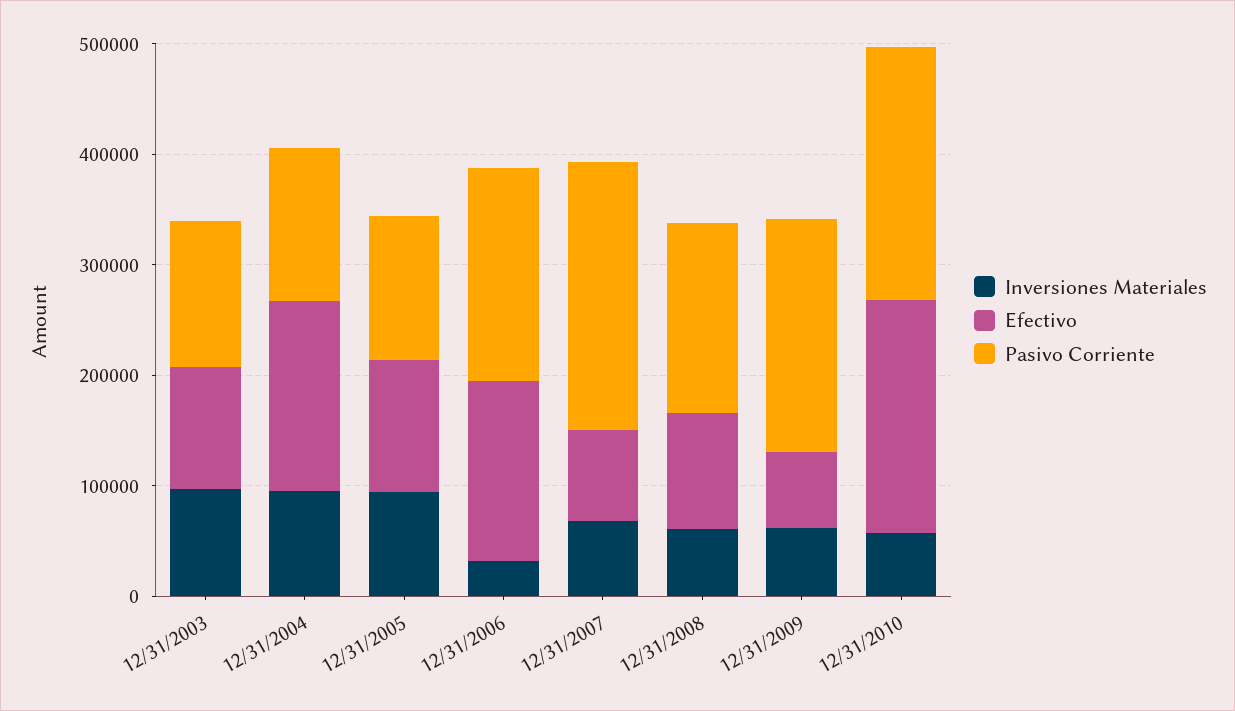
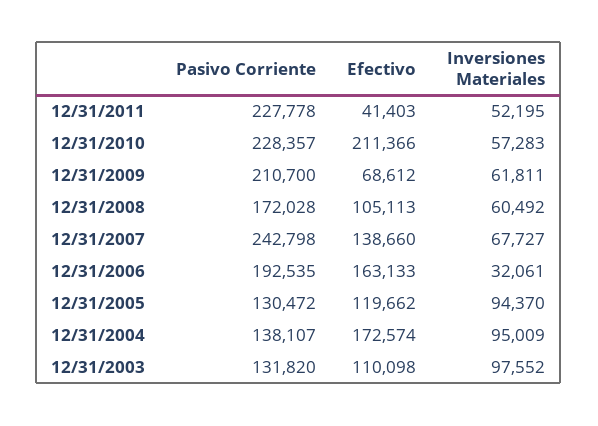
Efectivo, 12/31/2007: 80000 -> 138660
Pasivo Corriente, 12/31/2011: none -> 227778
Efectivo, 12/31/2011: none -> 41403
Inversiones Materiales, 12/31/2011: none -> 52195

